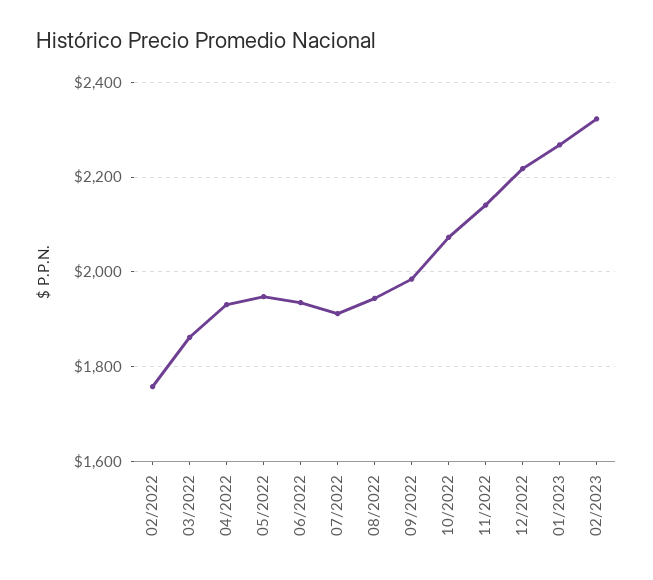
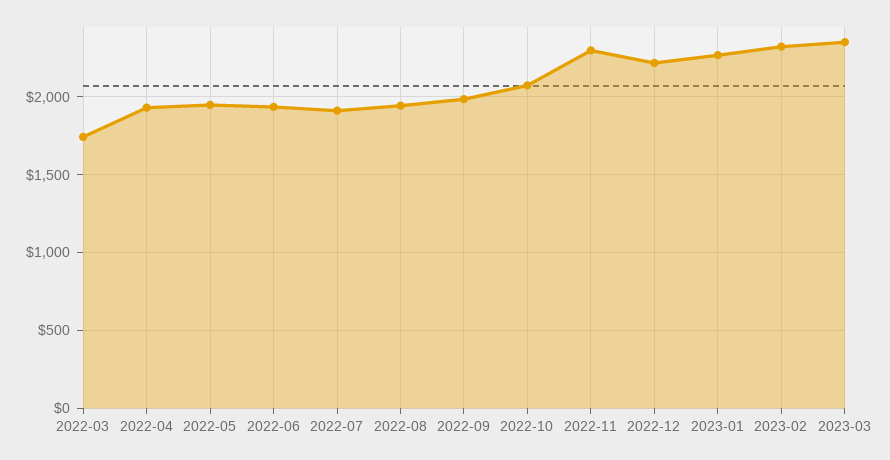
02/2022: 1760 -> none
03/2022: 1860 -> 1750
11/2022: 2140 -> 2300
2023-03: none -> 2350

